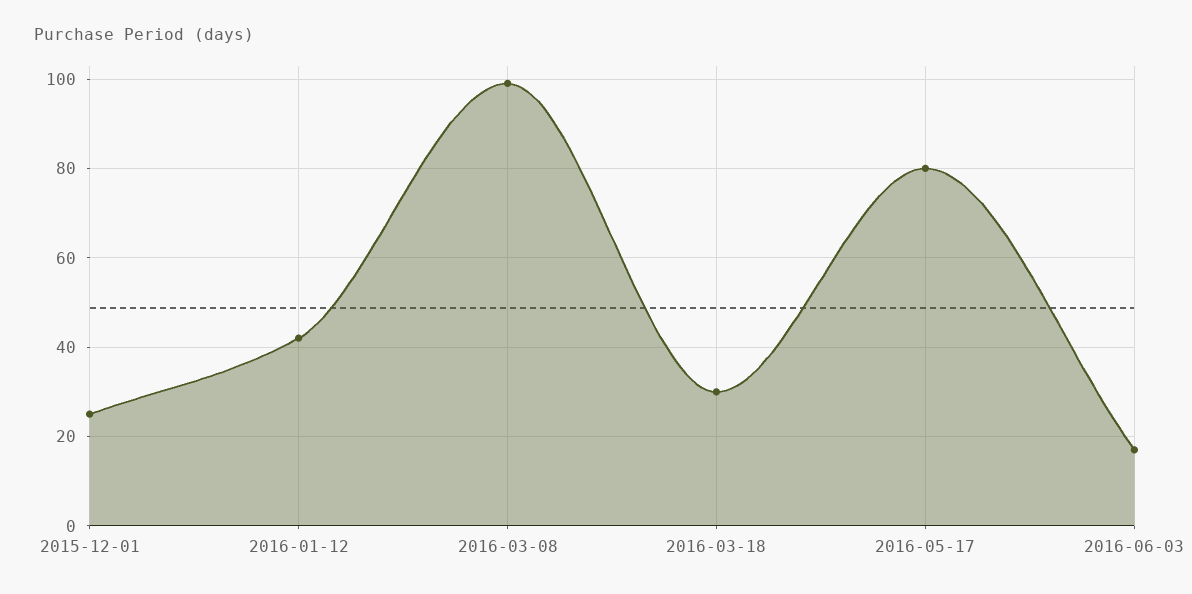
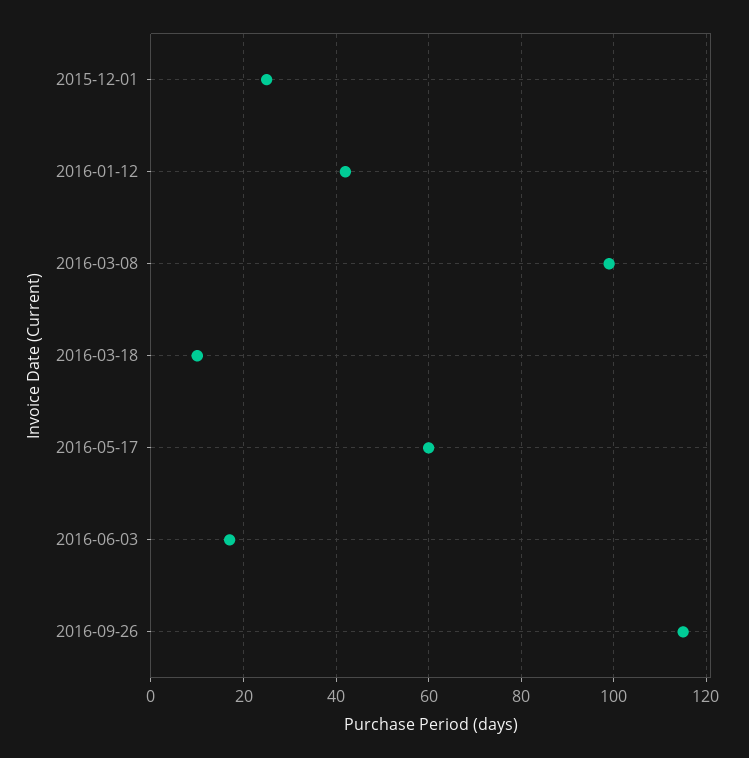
2016-03-18: 30 -> 10
2016-05-17: 80 -> 60
2016-09-26: none -> 115

